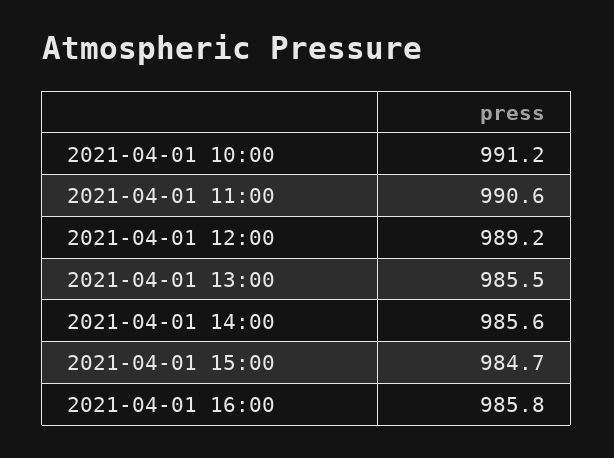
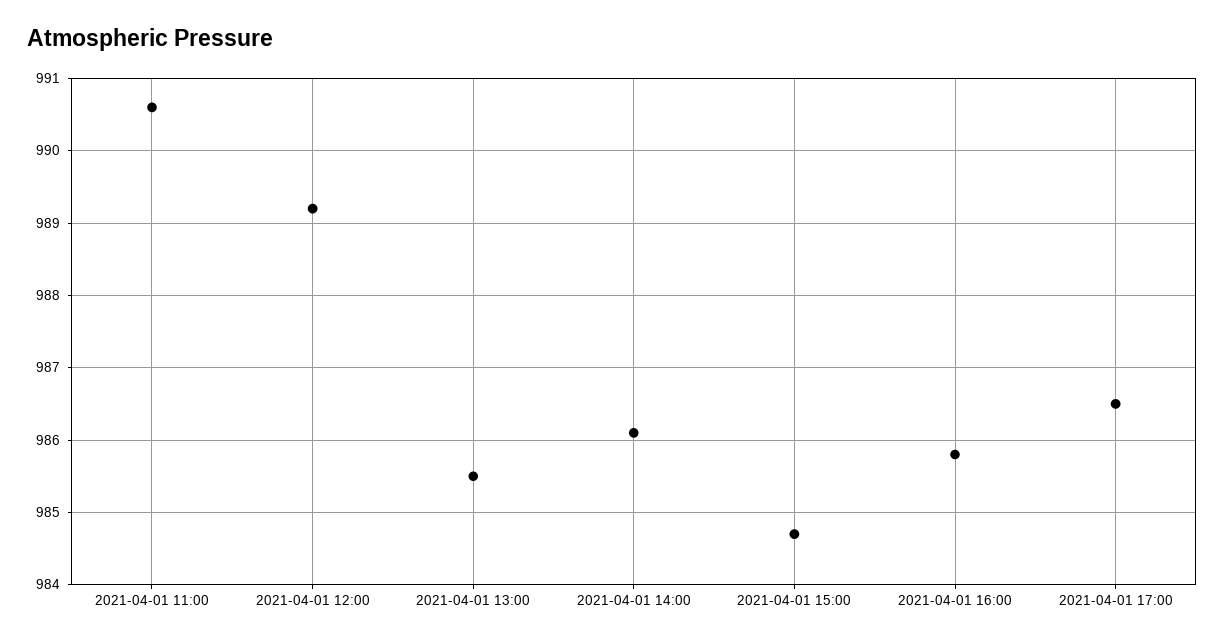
2021-04-01 10:00: 991.2 -> none
2021-04-01 14:00: 985.6 -> 986.1
2021-04-01 17:00: none -> 986.5

